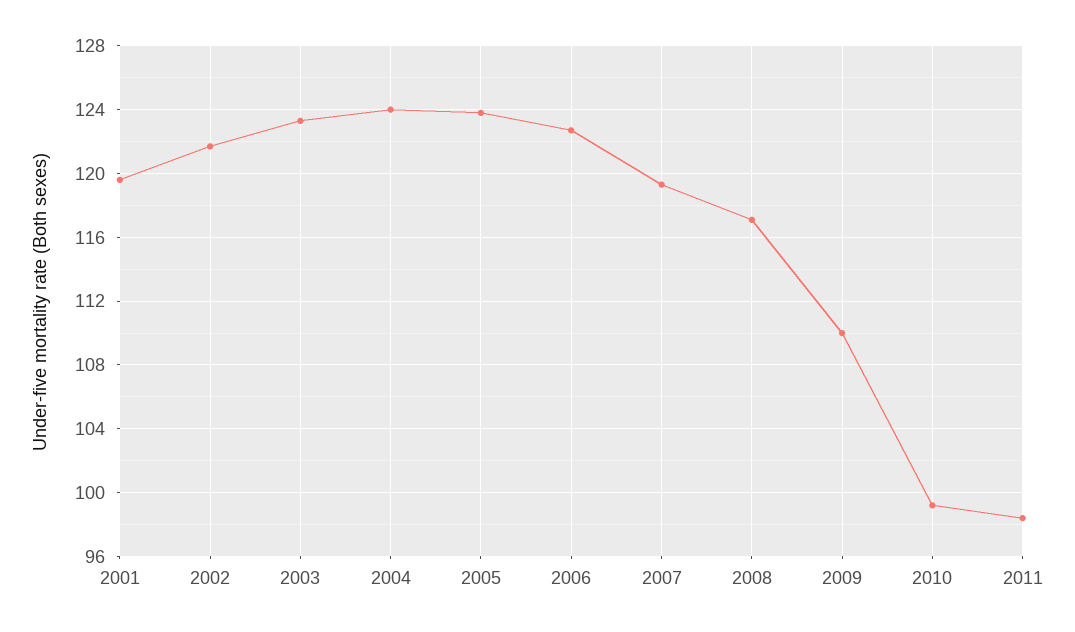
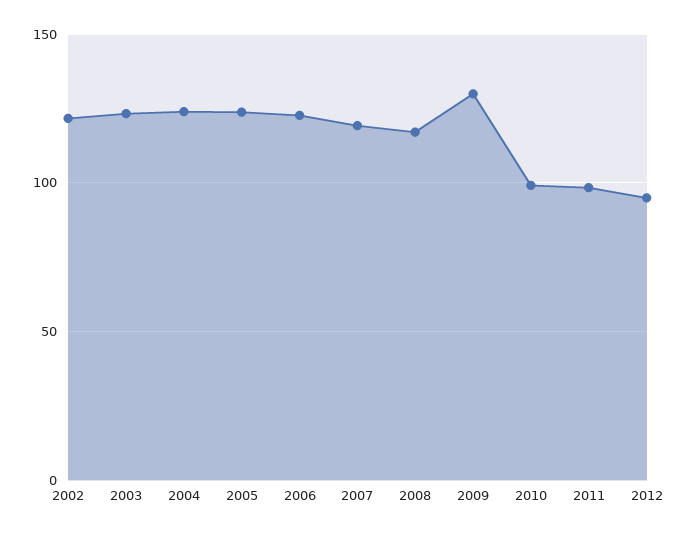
2001: 119.5 -> none
2009: 110 -> 130
2012: none -> 95

